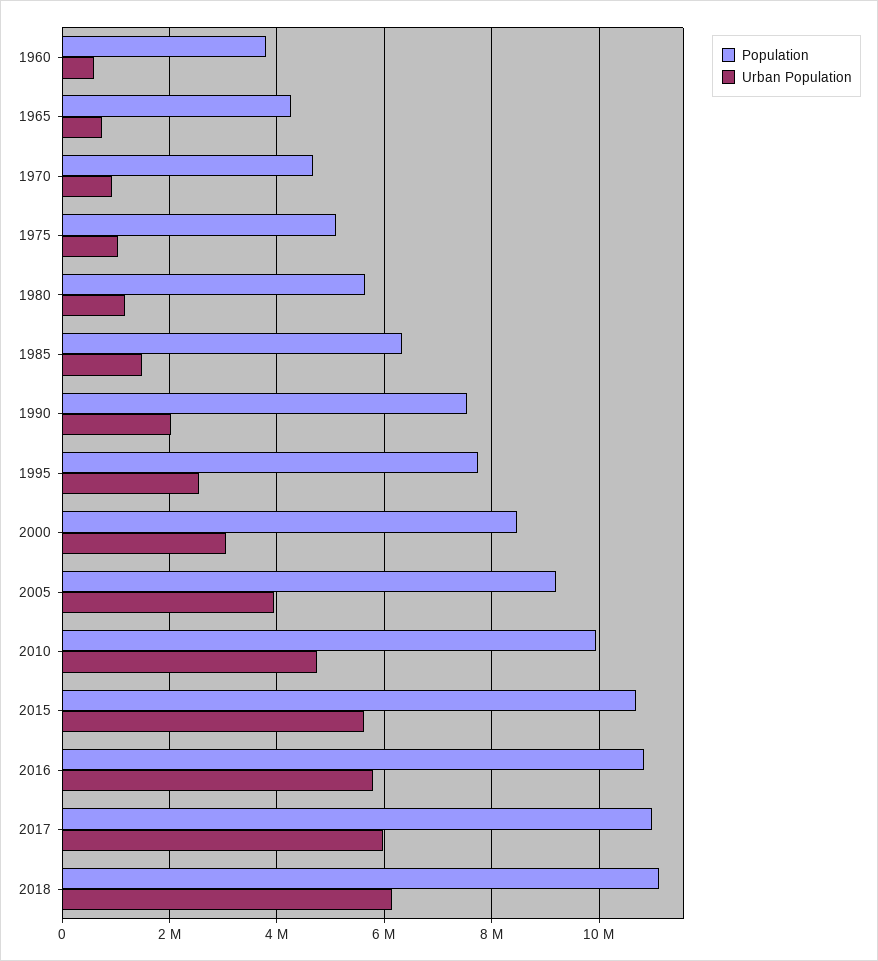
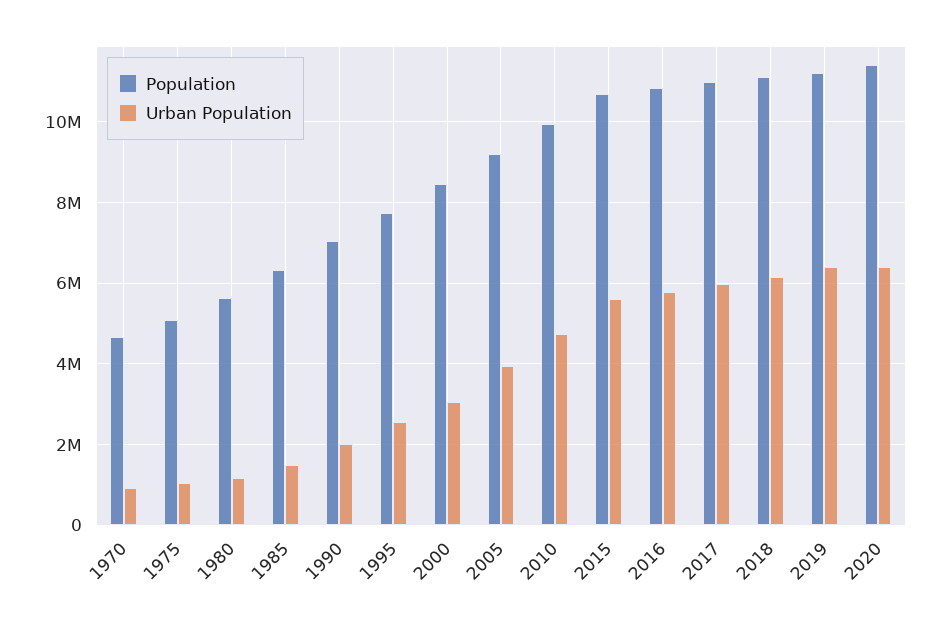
Population, 1960: 3800000 -> none
Urban Population, 1960: 600000 -> none
Population, 1965: 4200000 -> none
Urban Population, 1965: 800000 -> none
Population, 1990: 7600000 -> 7000000
Population, 2019: none -> 11200000
Urban Population, 2019: none -> 6400000
Population, 2020: none -> 11400000
Urban Population, 2020: none -> 6400000

